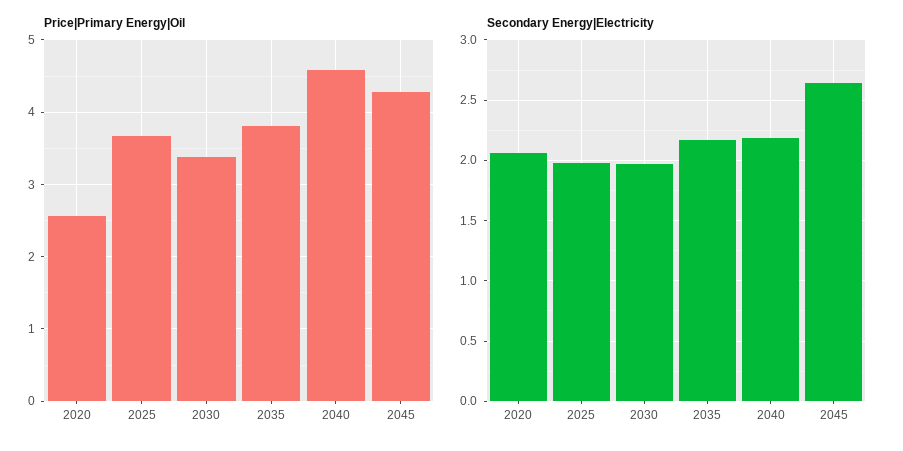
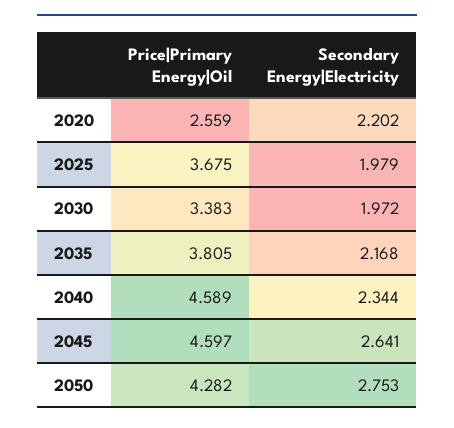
Price|Primary Energy|Oil, 2045: 4.3 -> 4.597
Secondary Energy|Electricity, 2020: 2.05 -> 2.202
Secondary Energy|Electricity, 2040: 2.2 -> 2.344
Price|Primary Energy|Oil, 2050: none -> 4.282
Secondary Energy|Electricity, 2050: none -> 2.753

